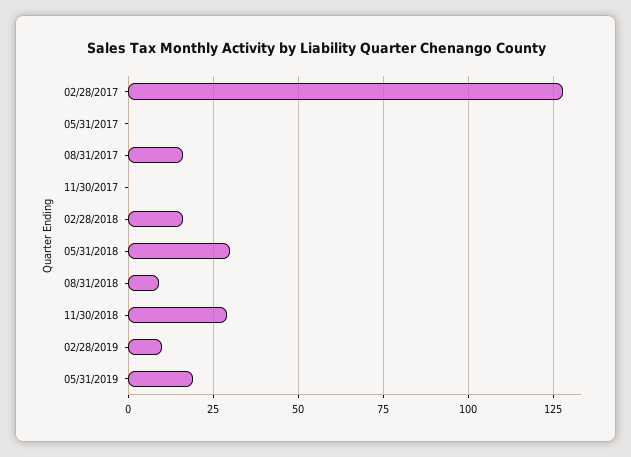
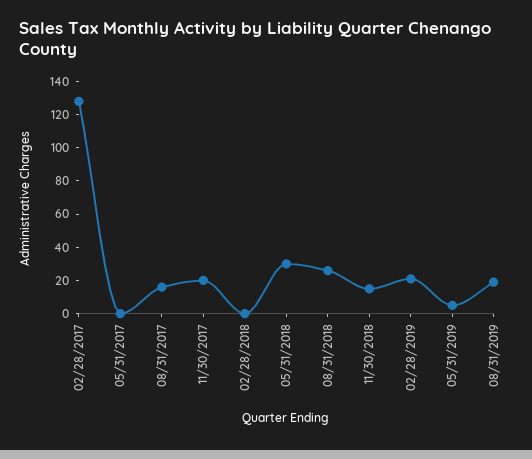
11/30/2017: 0 -> 20
02/28/2018: 15 -> 0
08/31/2018: 10 -> 25
11/30/2018: 30 -> 15
02/28/2019: 10 -> 20
05/31/2019: 20 -> 5
08/31/2019: none -> 20

